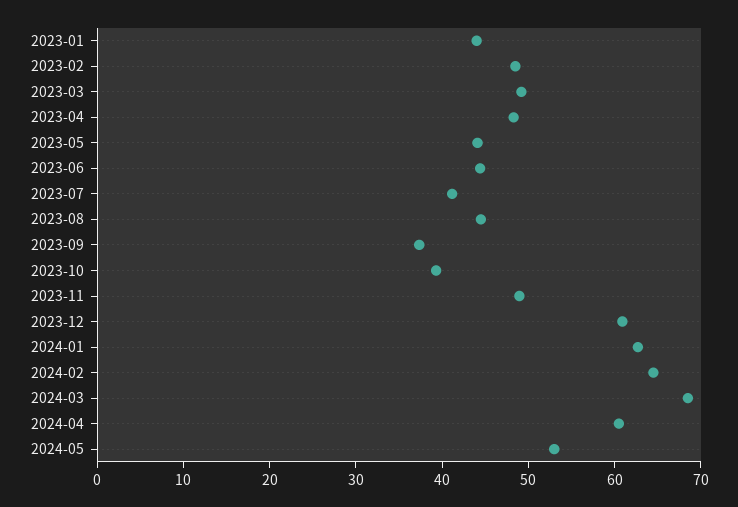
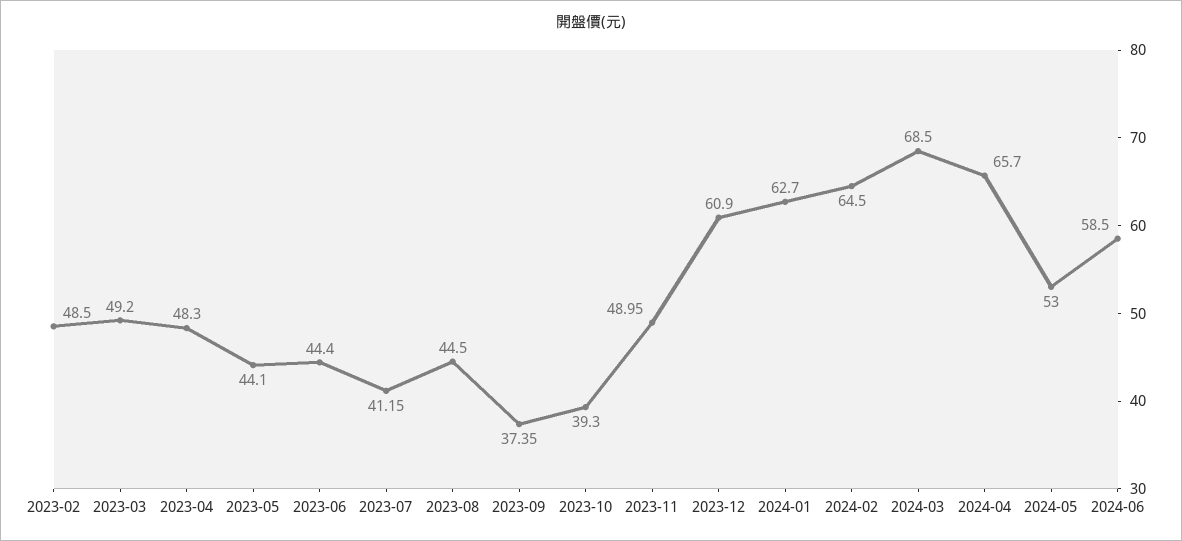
2023-01: 44 -> none
2024-04: 60 -> 65.7
2024-06: none -> 58.5

